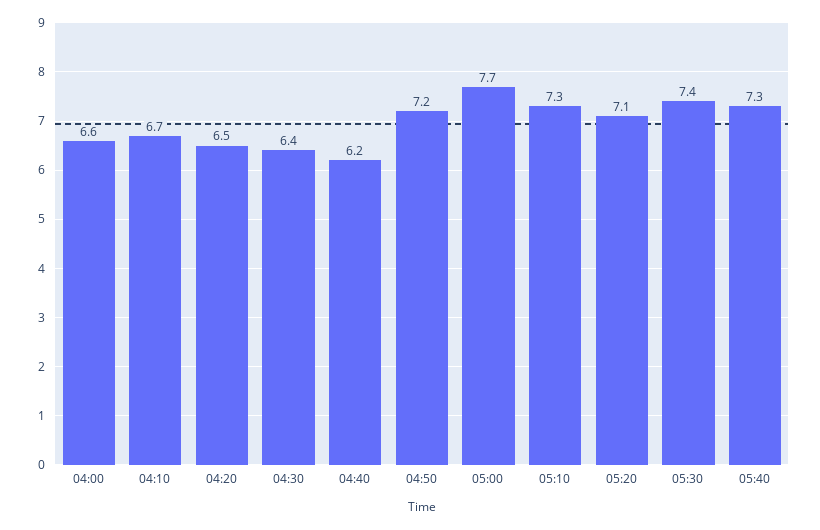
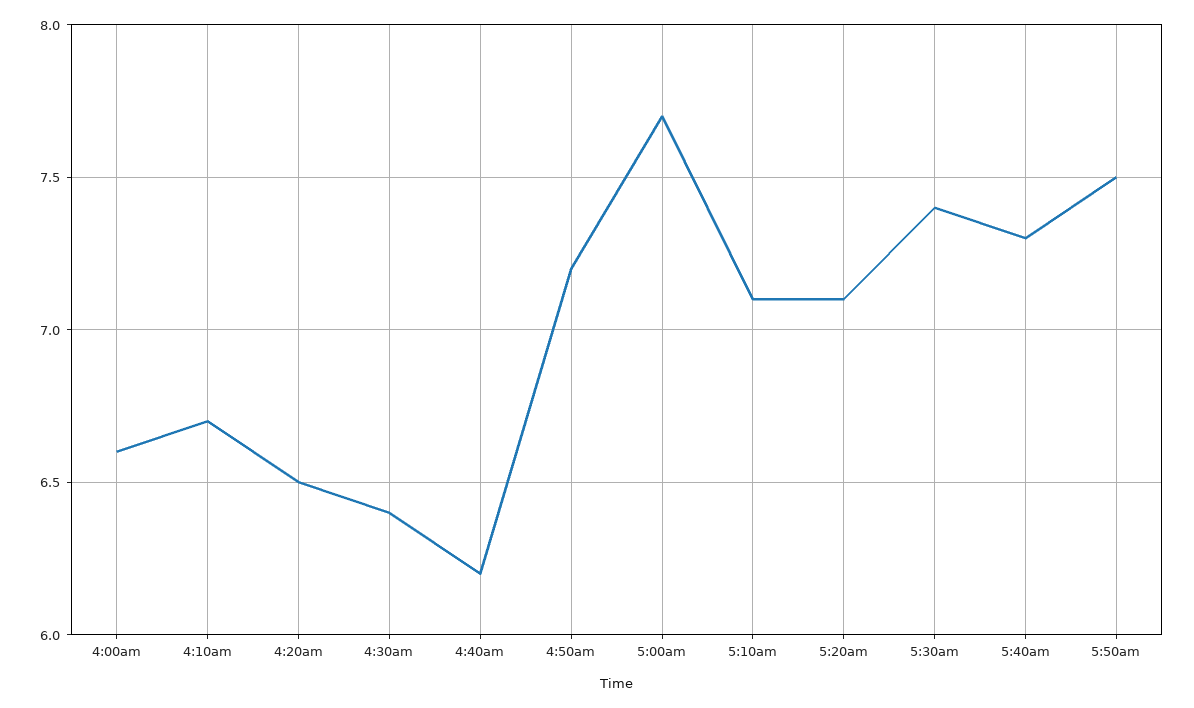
05:10: 7.3 -> 7.1
5:50am: none -> 7.5

